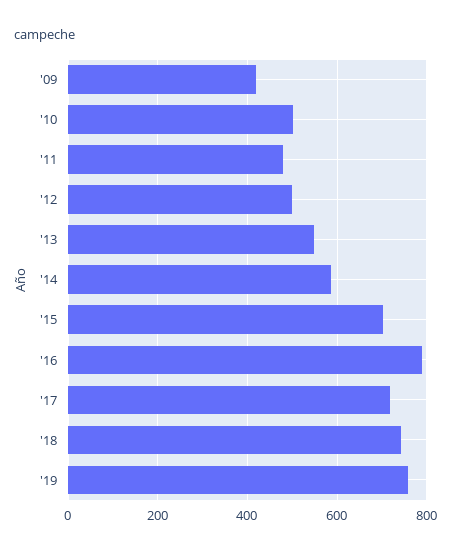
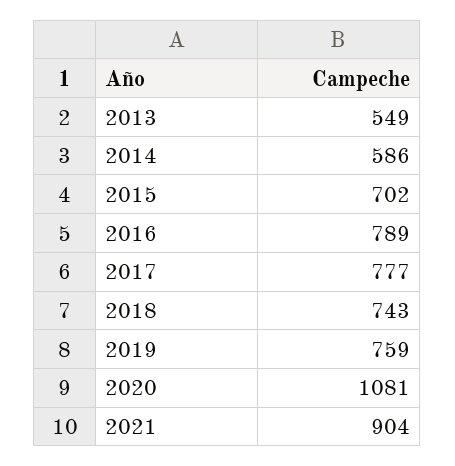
'09: 420 -> none
'10: 500 -> none
'11: 480 -> none
'12: 500 -> none
'17: 720 -> 777
2020: none -> 1081
2021: none -> 904

